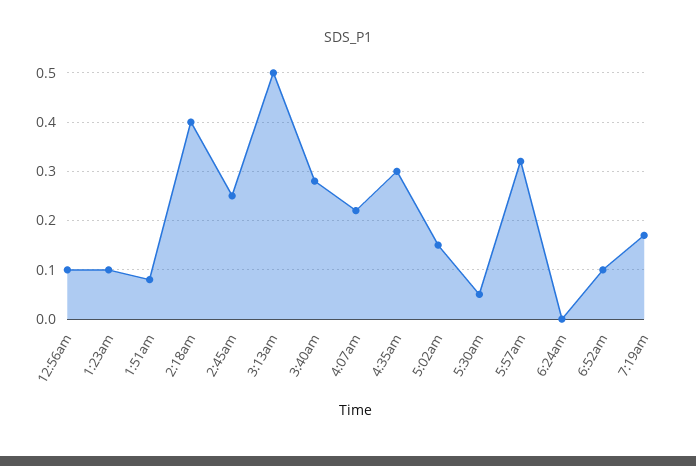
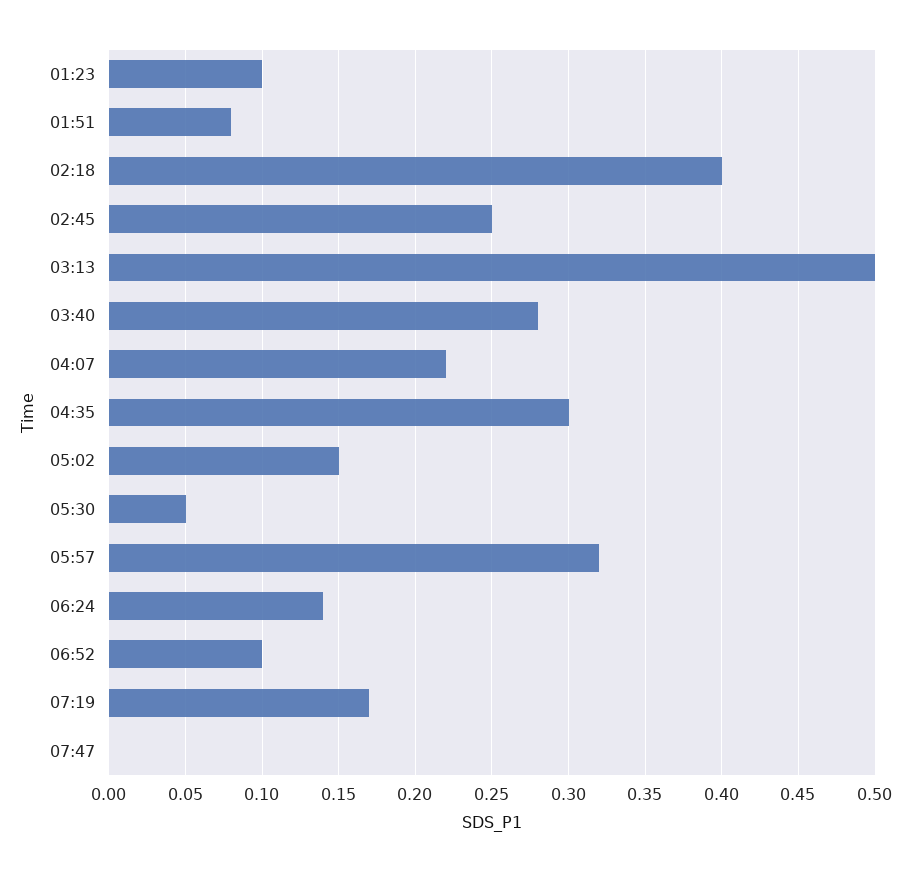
12:56am: 0.1 -> none
6:24am: 0 -> 0.14
07:47: none -> 0

